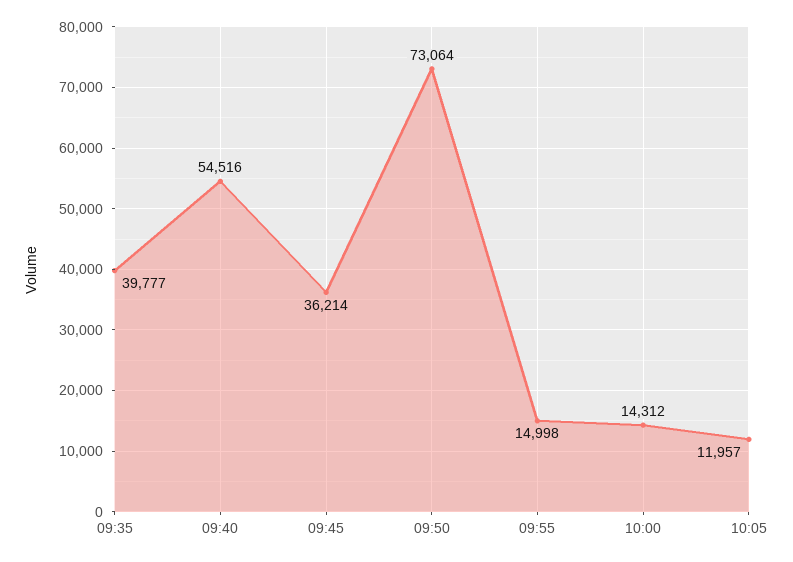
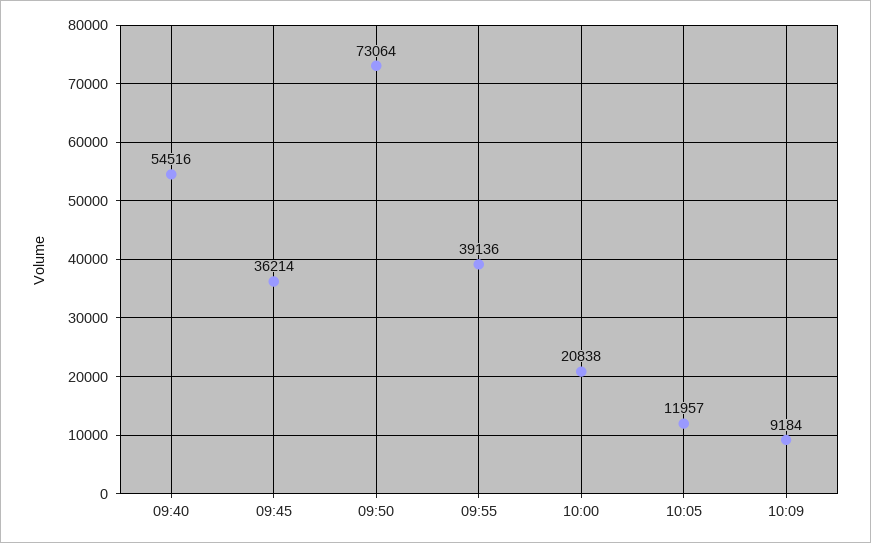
09:35: 39777 -> none
09:55: 14998 -> 39136
10:00: 14312 -> 20838
10:09: none -> 9184

